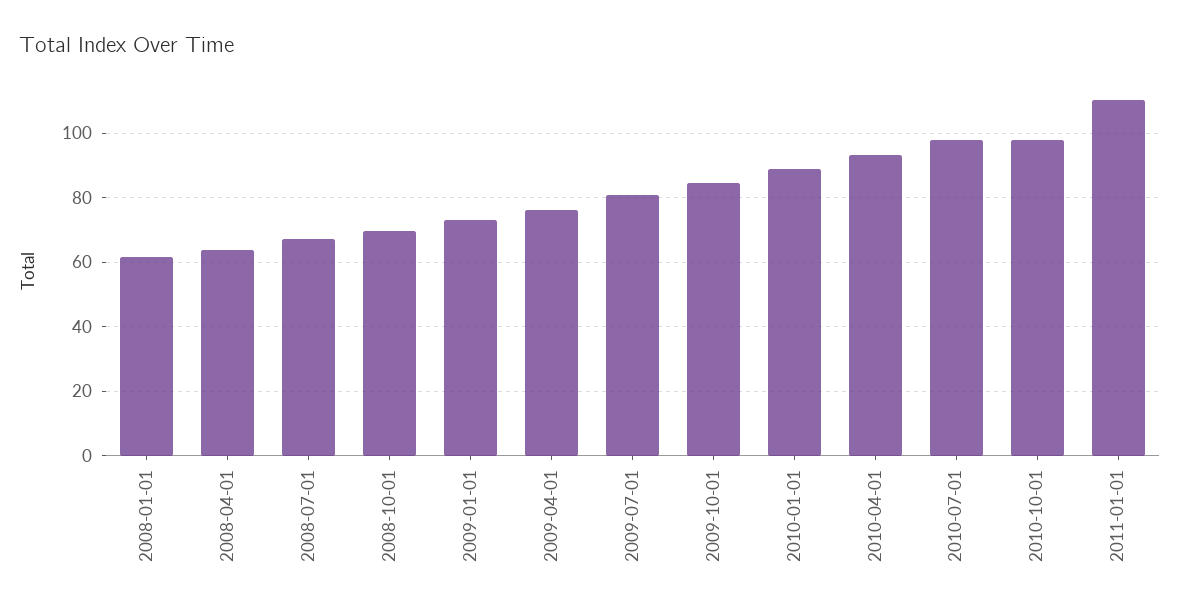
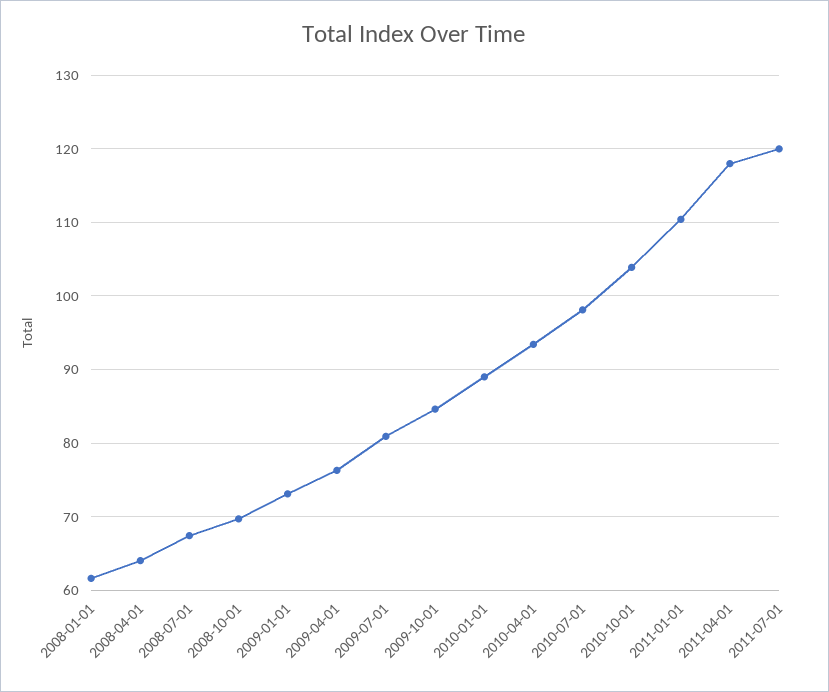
2010-10-01: 98 -> 104
2011-04-01: none -> 118
2011-07-01: none -> 120

